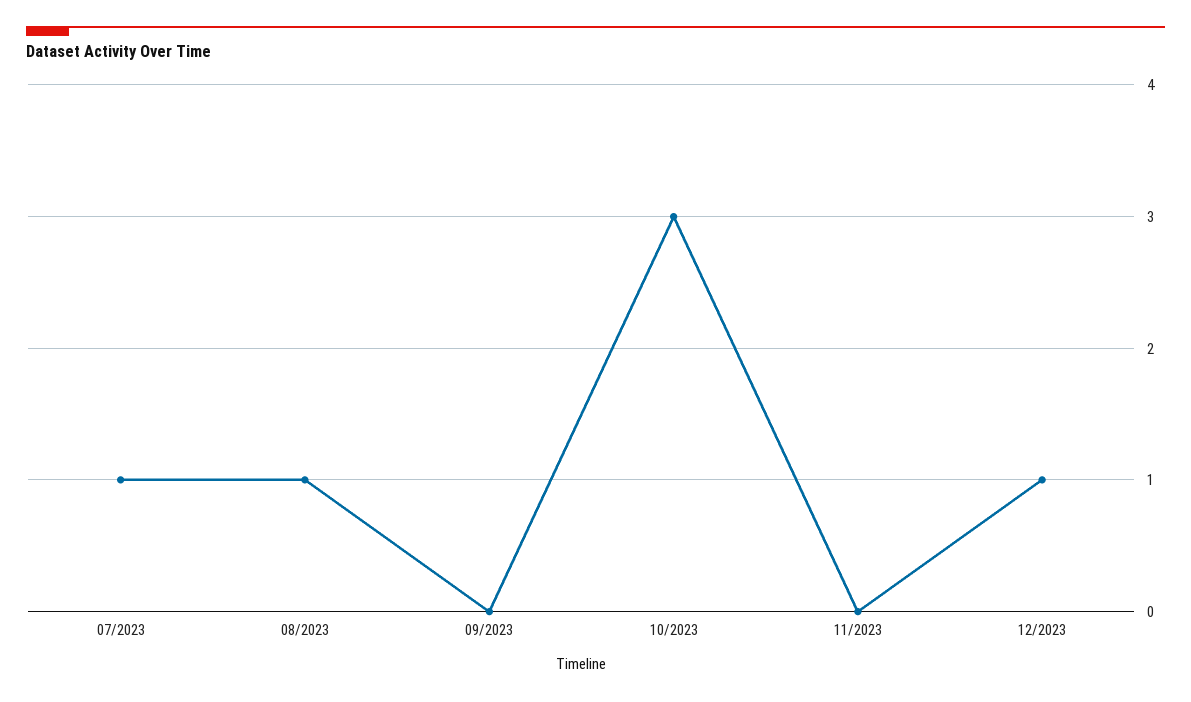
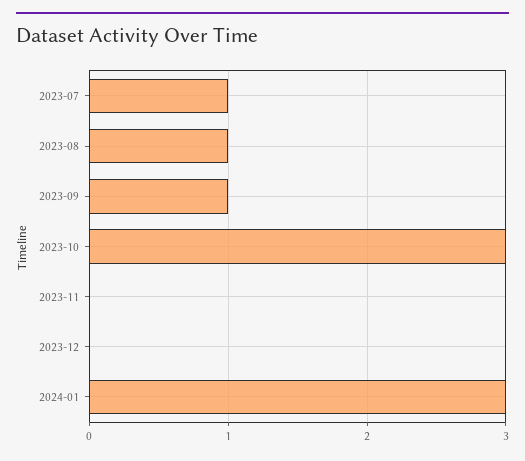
09/2023: 0 -> 1
12/2023: 1 -> 0
2024-01: none -> 3

